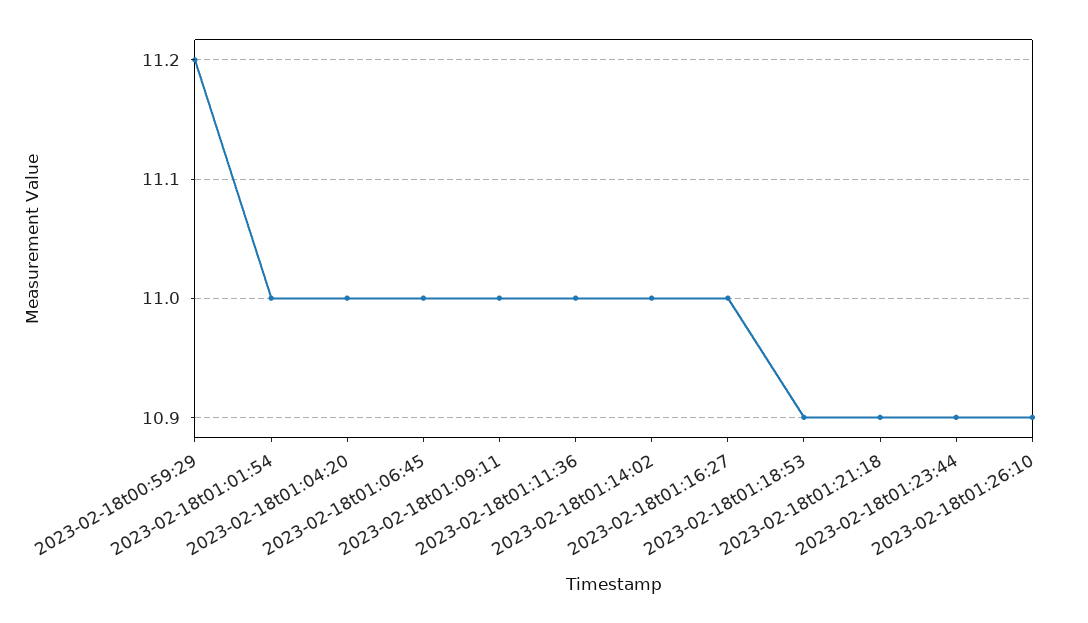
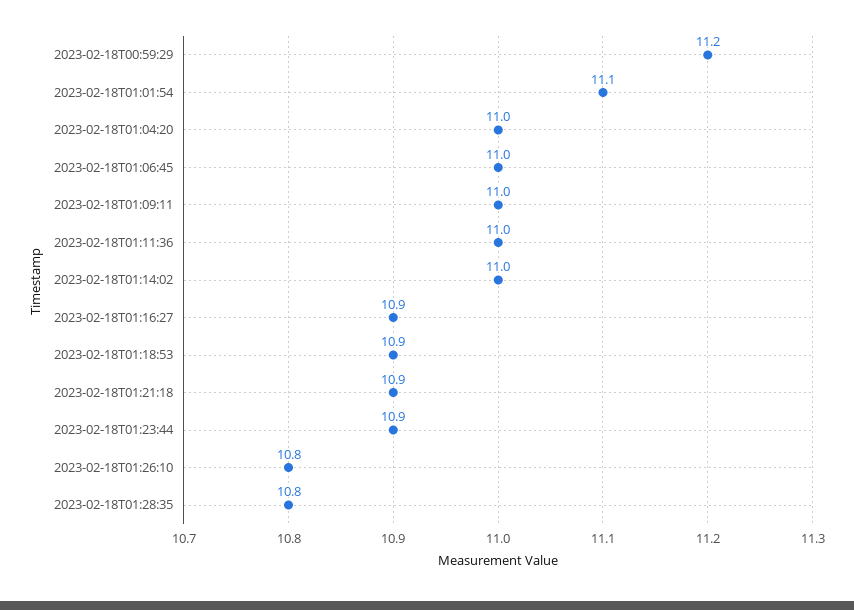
2023-02-18t01:01:54: 11 -> 11.1
2023-02-18t01:16:27: 11 -> 10.9
2023-02-18t01:26:10: 10.9 -> 10.8
2023-02-18T01:28:35: none -> 10.8

